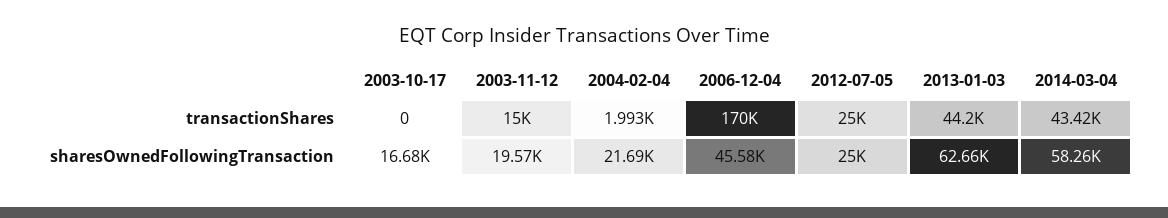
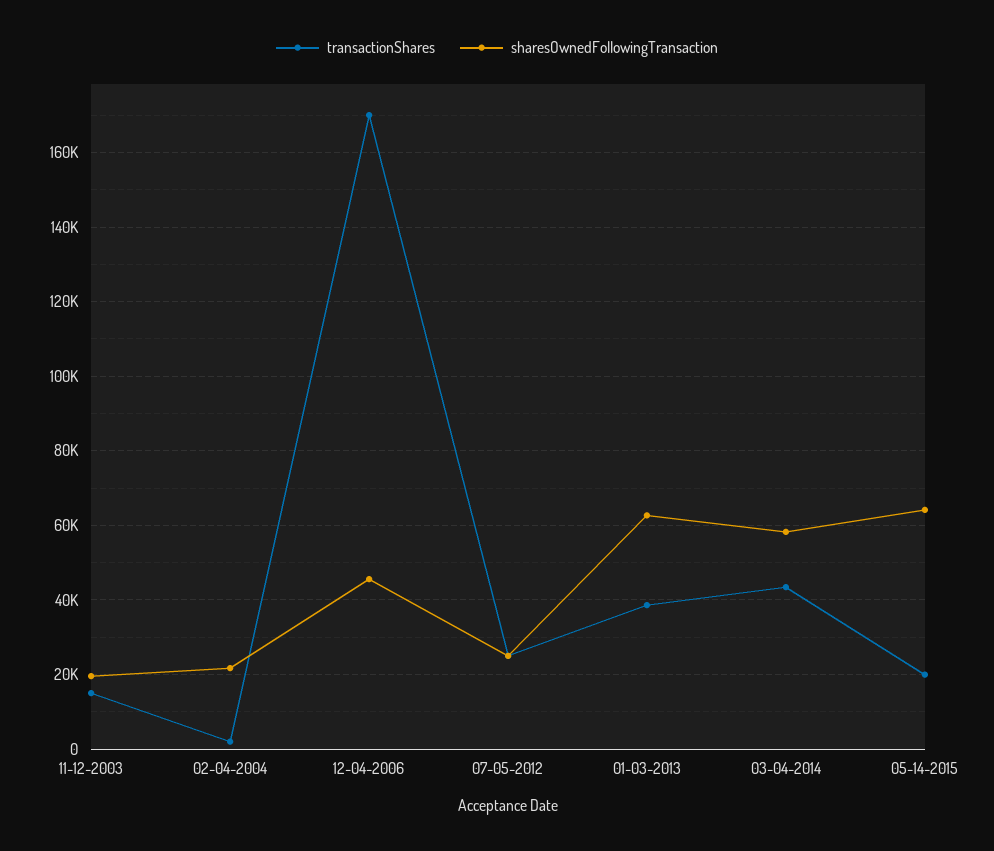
transactionShares, 2003-10-17: 0 -> none
transactionShares, 2013-01-03: 44200 -> 38000
sharesOwnedFollowingTransaction, 2003-10-17: 16680 -> none
transactionShares, 05-14-2015: none -> 20000
sharesOwnedFollowingTransaction, 05-14-2015: none -> 64000

